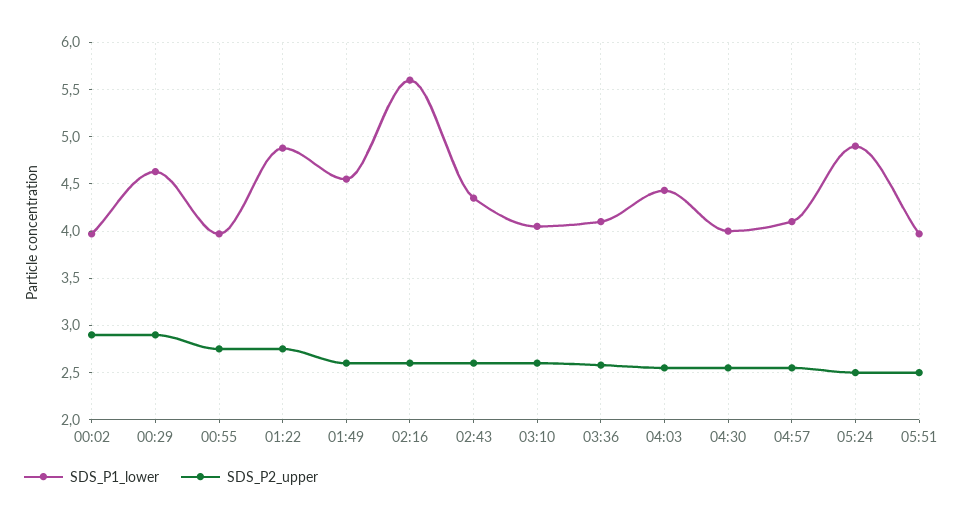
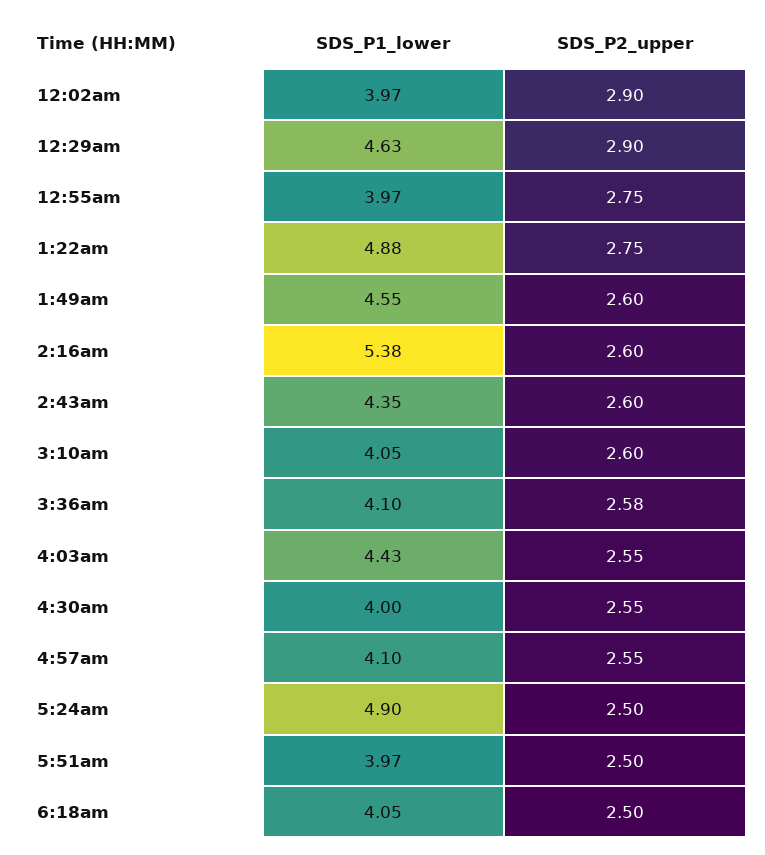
SDS_P1_lower, 02:16: 5.6 -> 5.38
SDS_P1_lower, 6:18am: none -> 4.05
SDS_P2_upper, 6:18am: none -> 2.5

